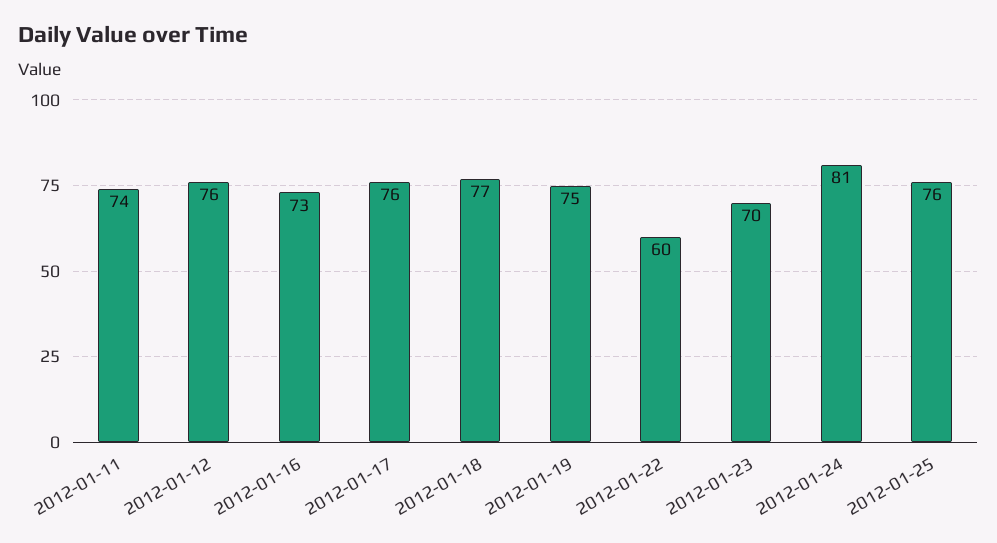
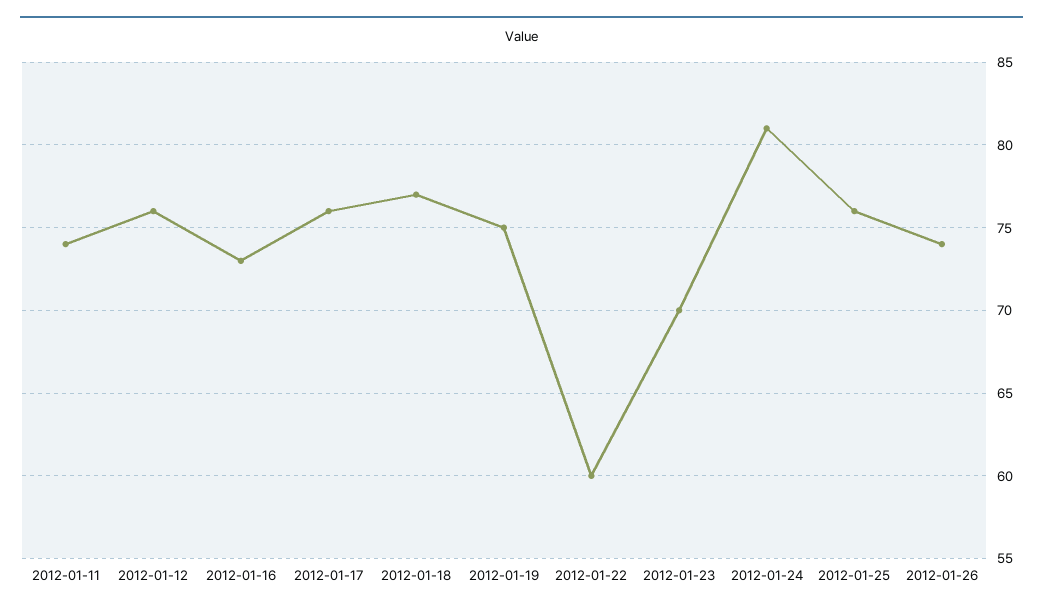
2012-01-26: none -> 74

